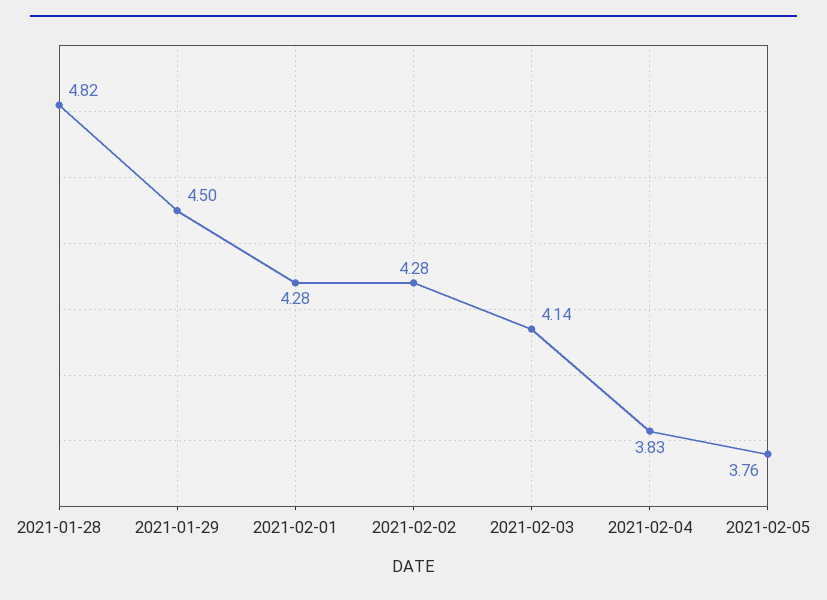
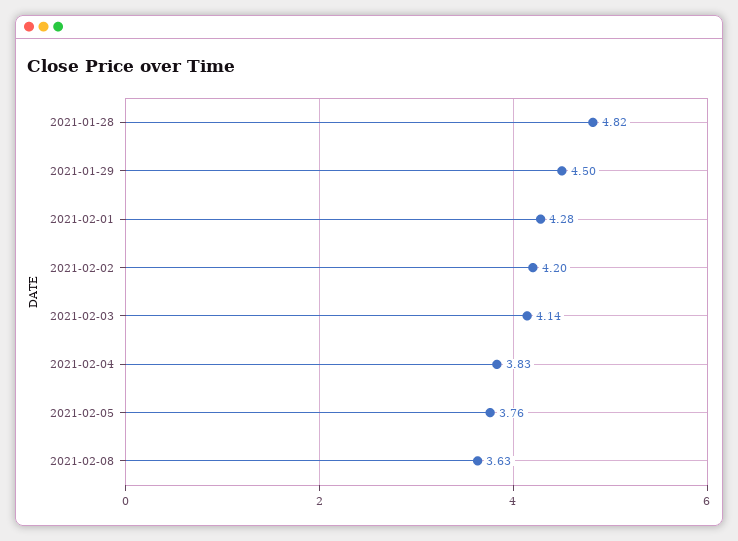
2021-02-02: 4.28 -> 4.2
2021-02-08: none -> 3.63

